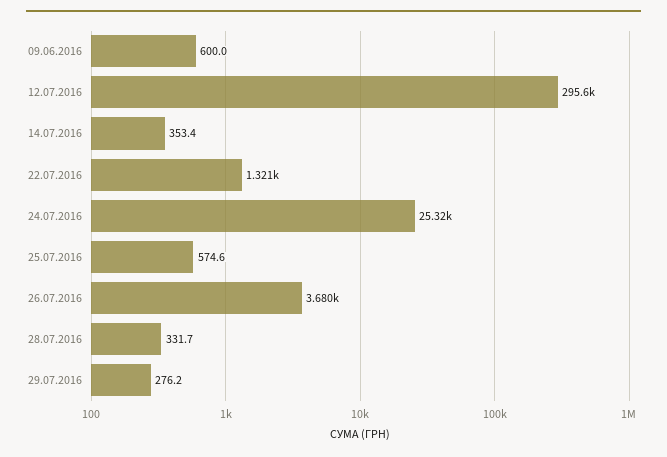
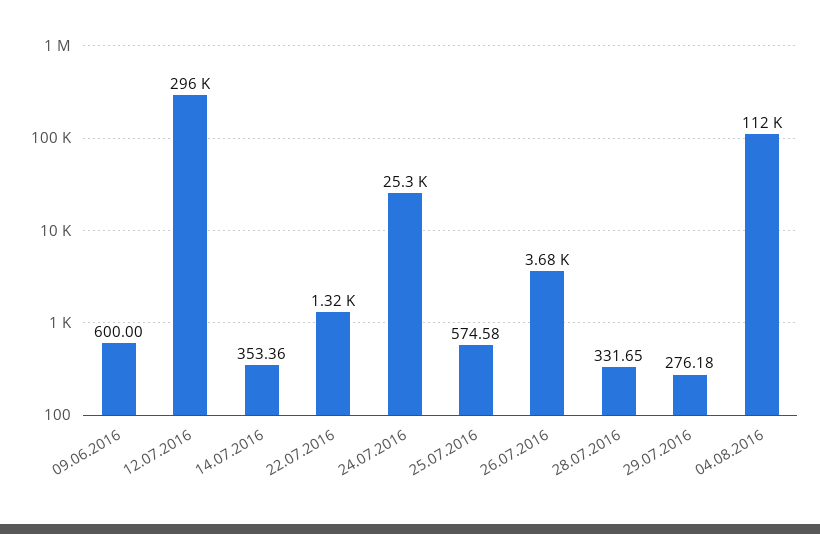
04.08.2016: none -> 112000

